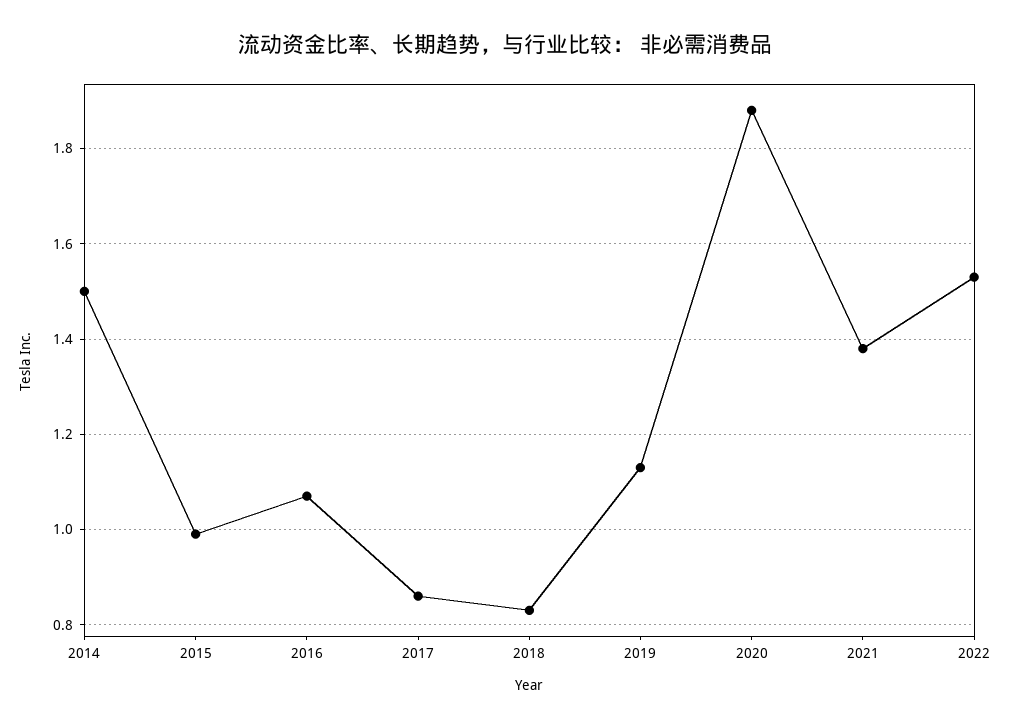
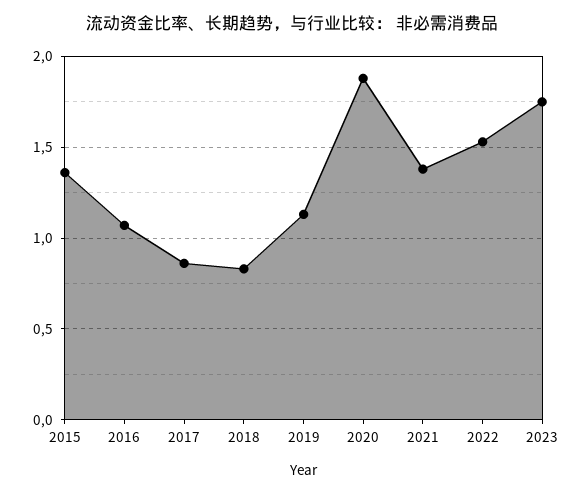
2014: 1.5 -> none
2015: 1 -> 1.35
2023: none -> 1.75

